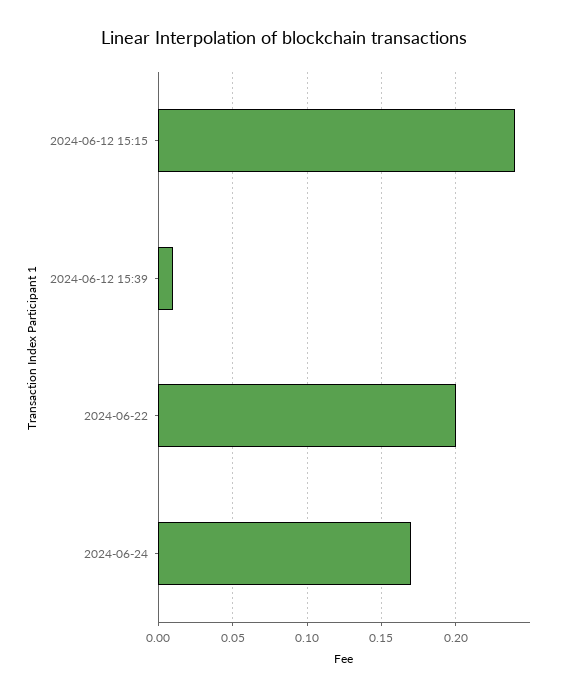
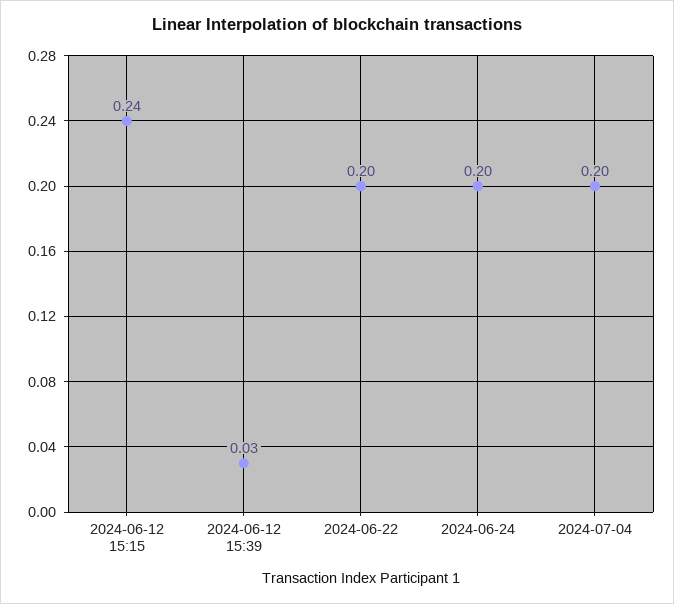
2024-06-12 15:39: 0.01 -> 0.03
2024-06-24: 0.17 -> 0.2
2024-07-04: none -> 0.2

